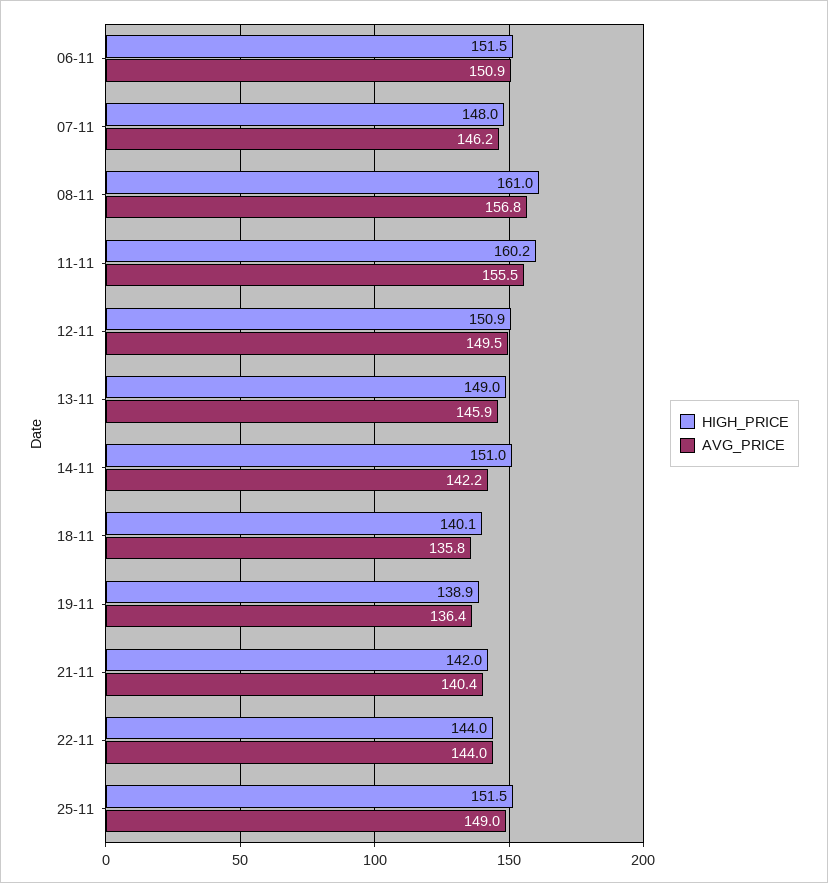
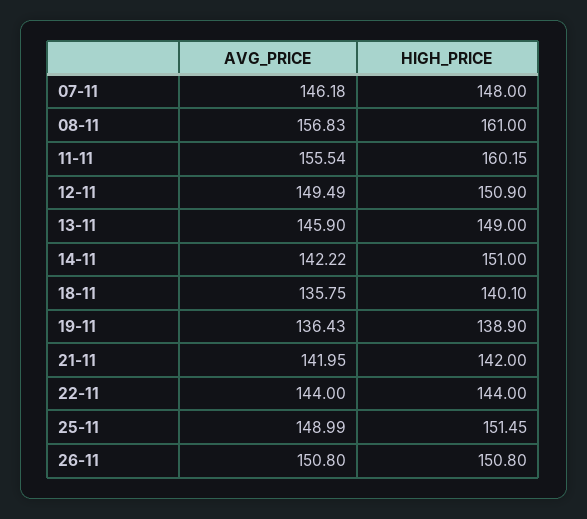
HIGH_PRICE, 06-11: 151.5 -> none
AVG_PRICE, 06-11: 150.9 -> none
AVG_PRICE, 21-11: 140.4 -> 141.95
AVG_PRICE, 26-11: none -> 150.8
HIGH_PRICE, 26-11: none -> 150.8

